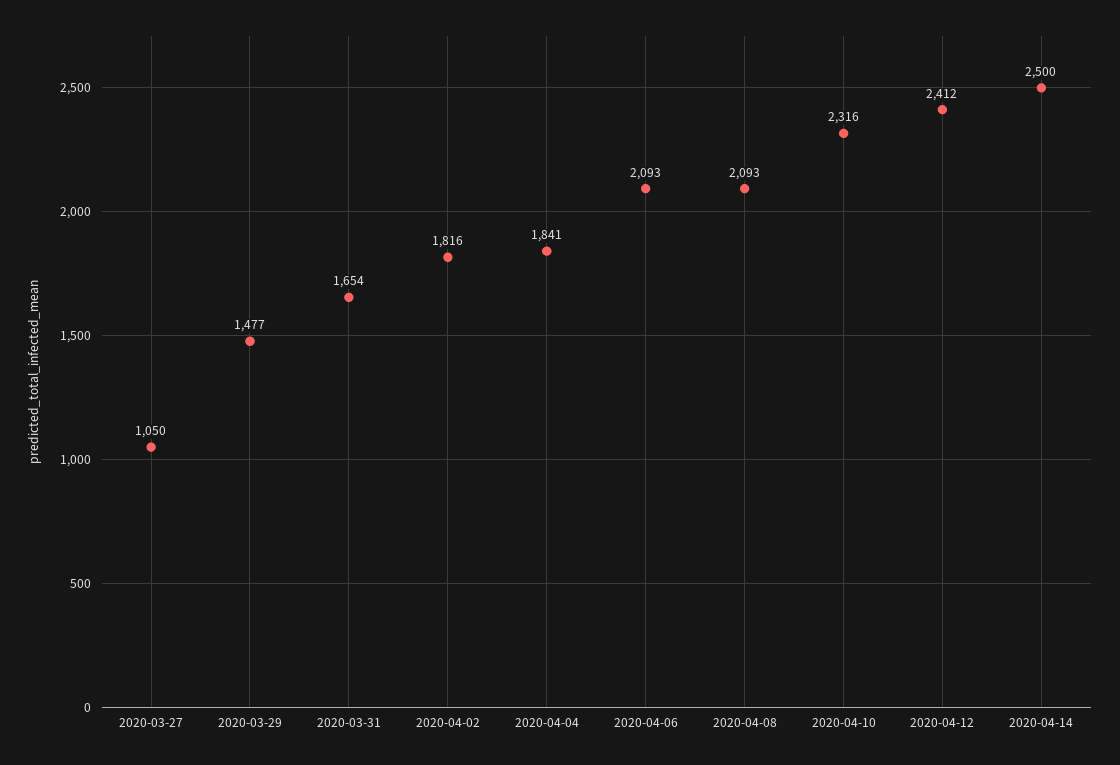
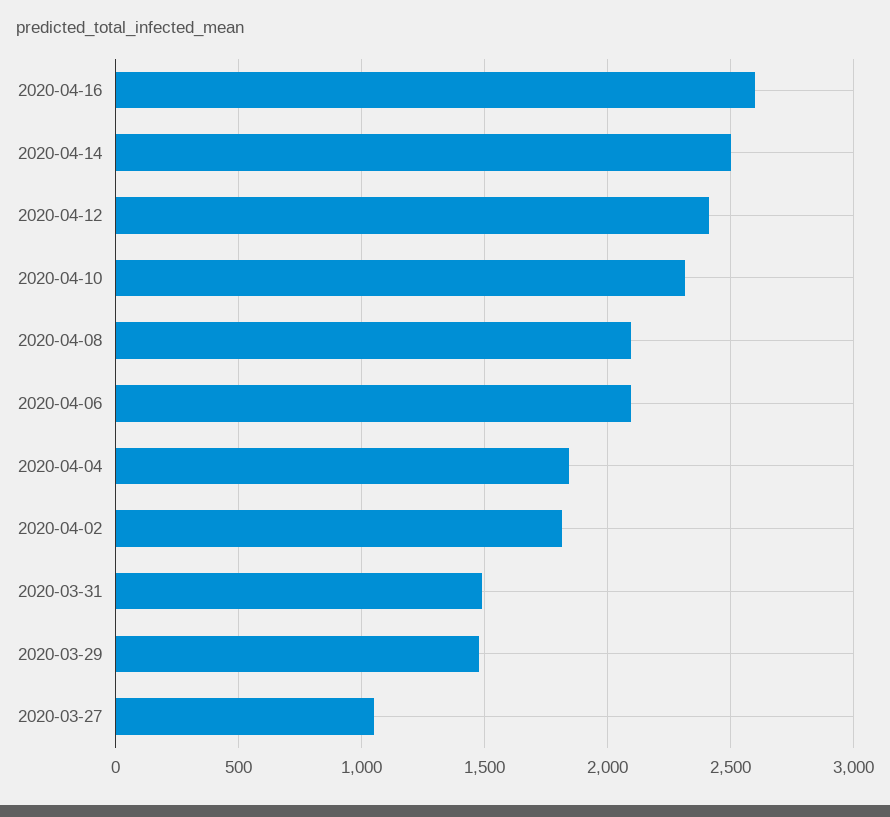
2020-03-31: 1654 -> 1500
2020-04-16: none -> 2600

